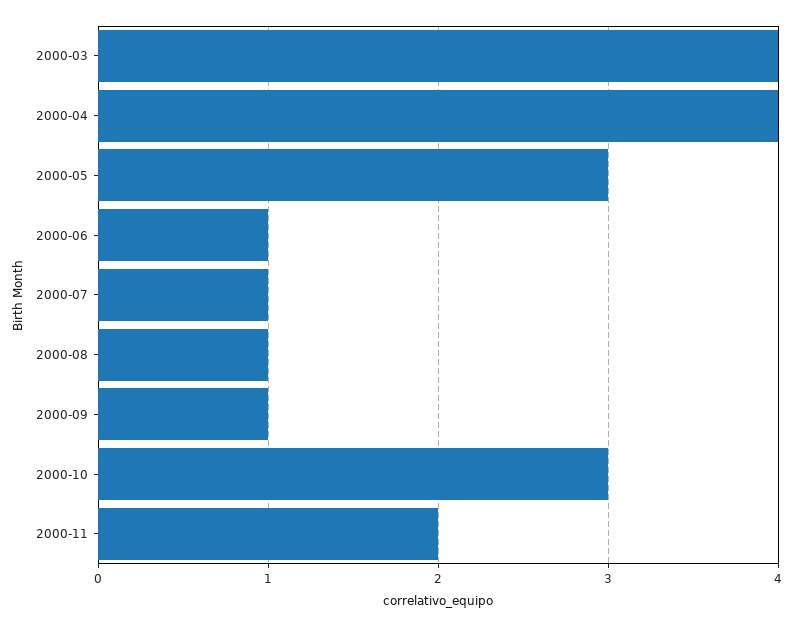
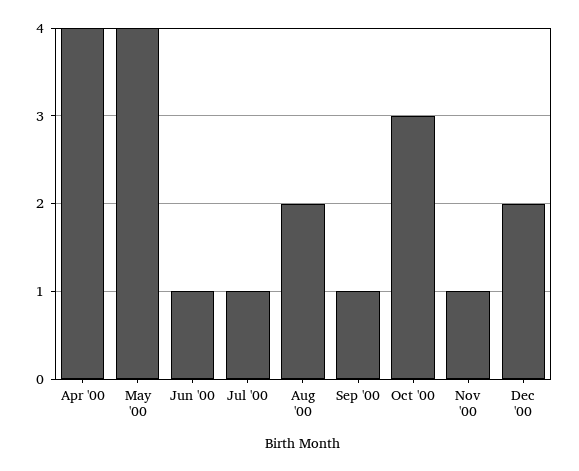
2000-03: 4 -> none
2000-05: 3 -> 4
2000-08: 1 -> 2
2000-11: 2 -> 1
Dec '00: none -> 2

